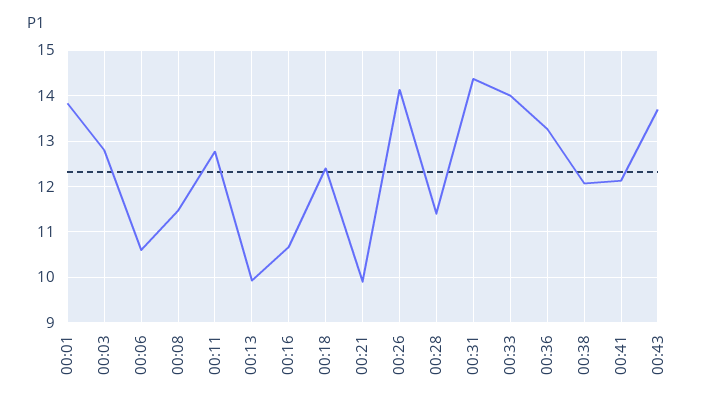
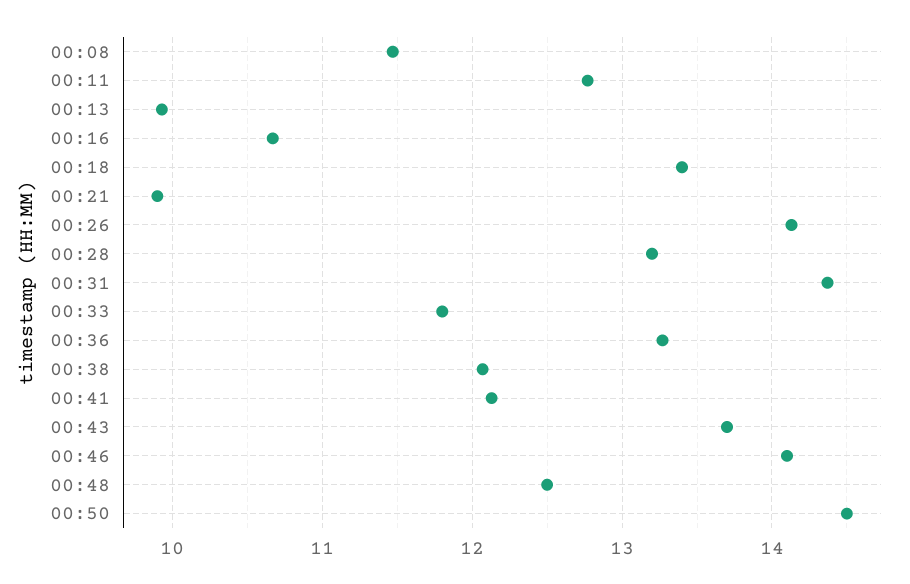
00:01: 13.8 -> none
00:03: 12.8 -> none
00:06: 10.6 -> none
00:18: 12.4 -> 13.4
00:28: 11.4 -> 13.2
00:33: 14 -> 11.8
00:46: none -> 14.1
00:48: none -> 12.5
00:50: none -> 14.5

